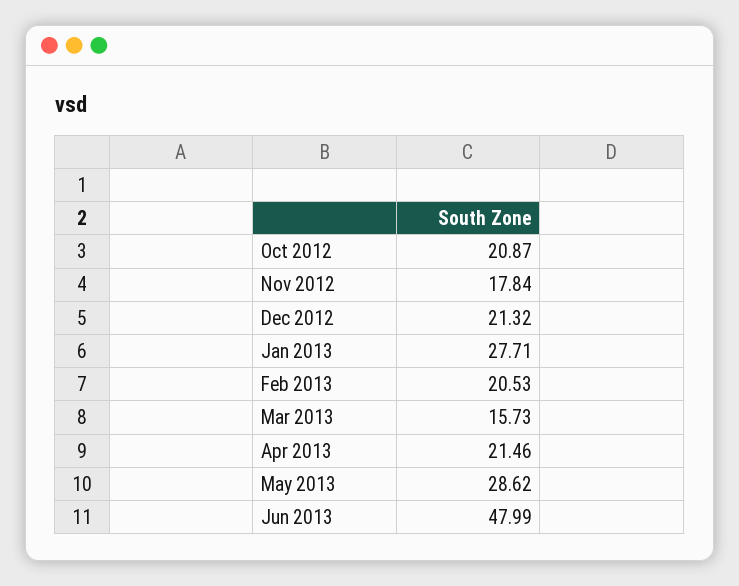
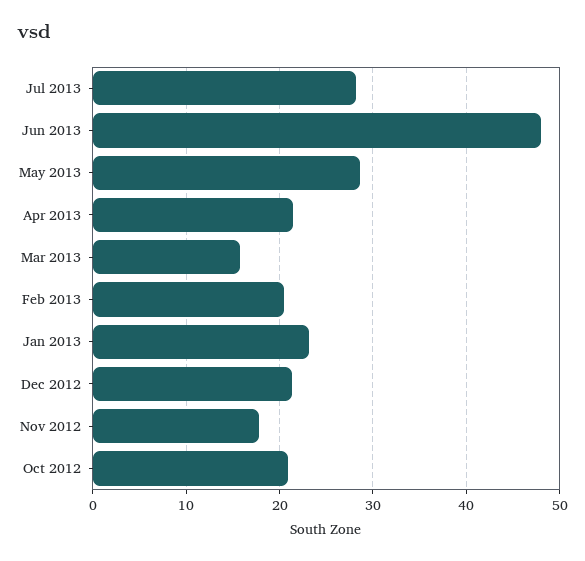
Jan 2013: 27.71 -> 23
Jul 2013: none -> 28

